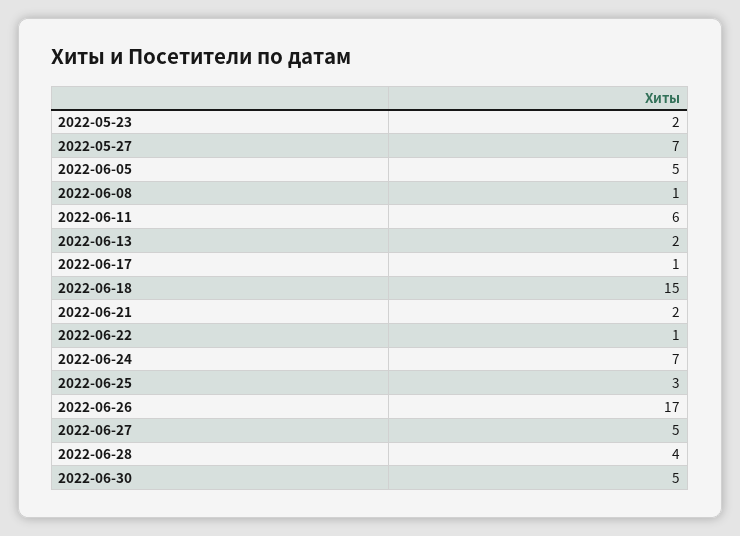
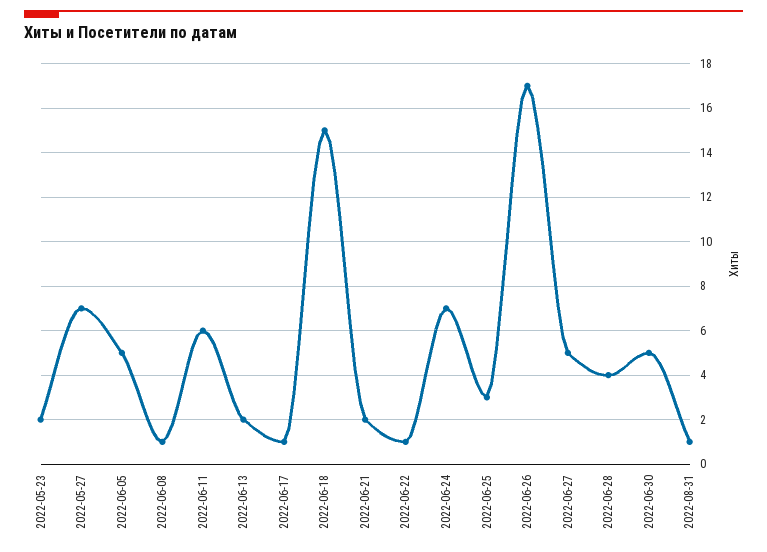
2022-08-31: none -> 1

